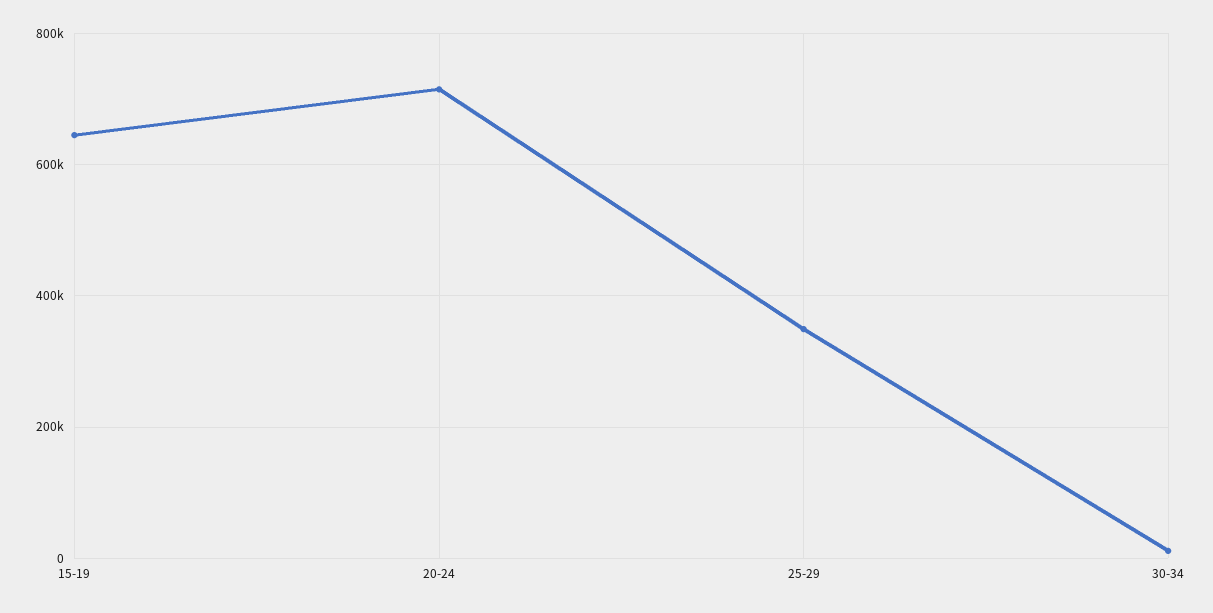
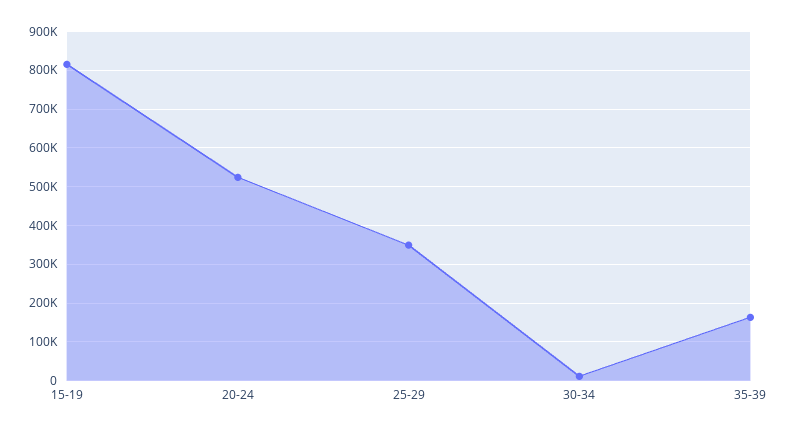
15-19: 640000 -> 820000
20-24: 720000 -> 520000
35-39: none -> 160000

